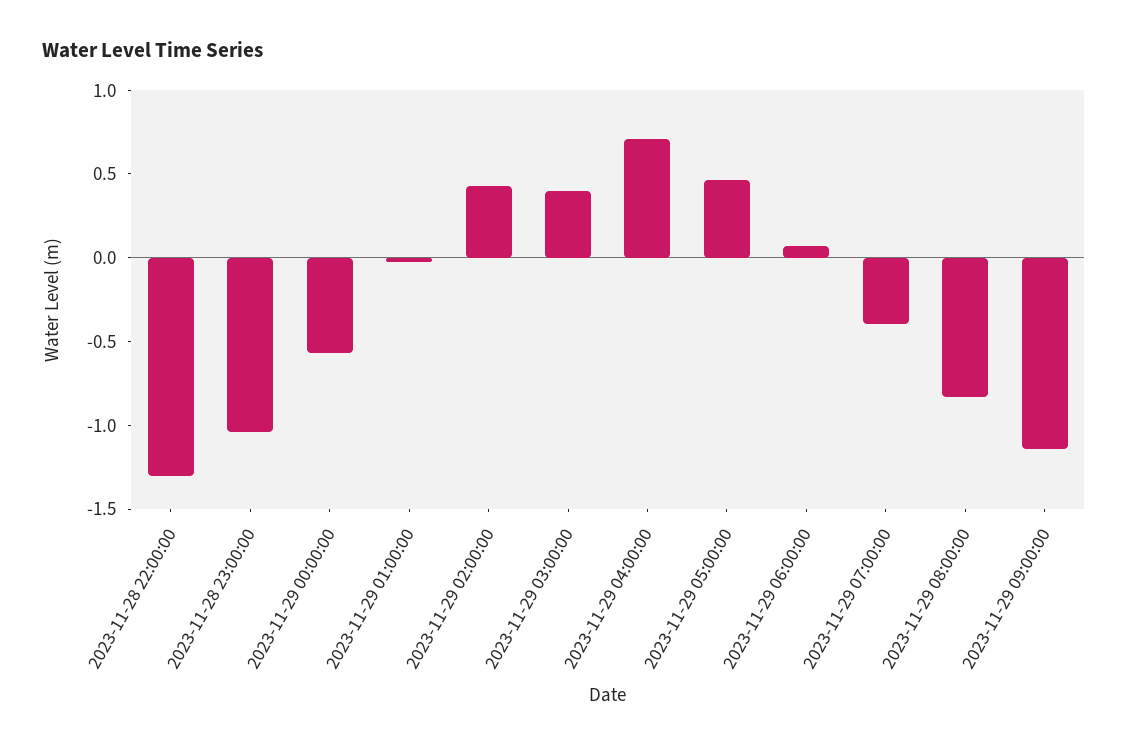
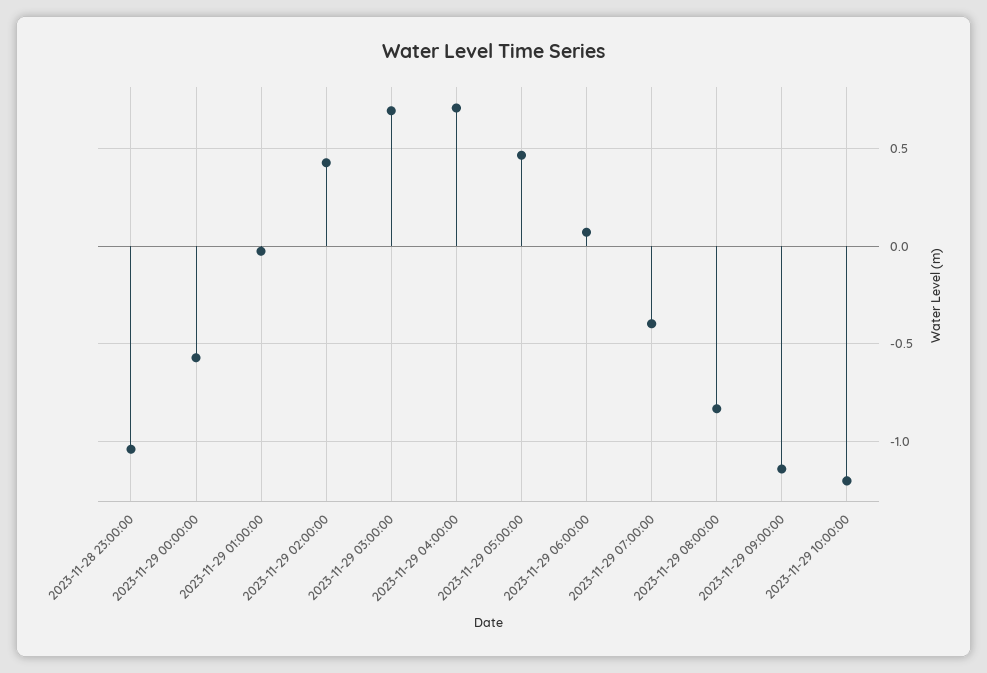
2023-11-28 22:00:00: -1.3 -> none
2023-11-29 03:00:00: 0.4 -> 0.7
2023-11-29 10:00:00: none -> -1.2

